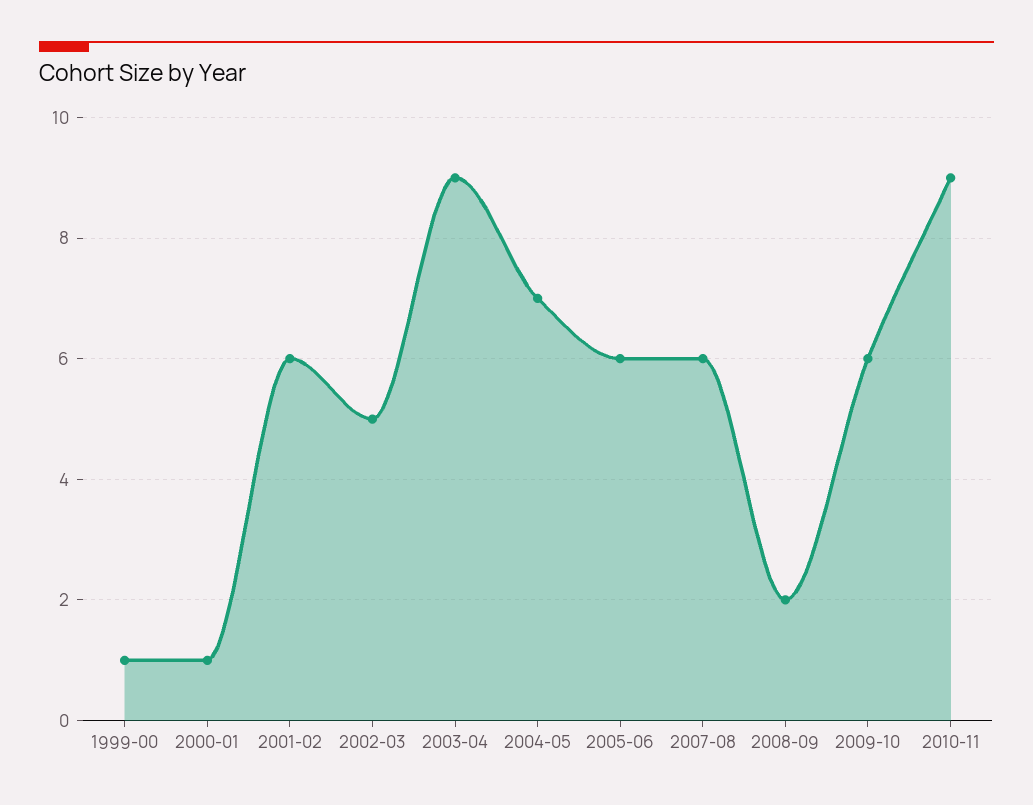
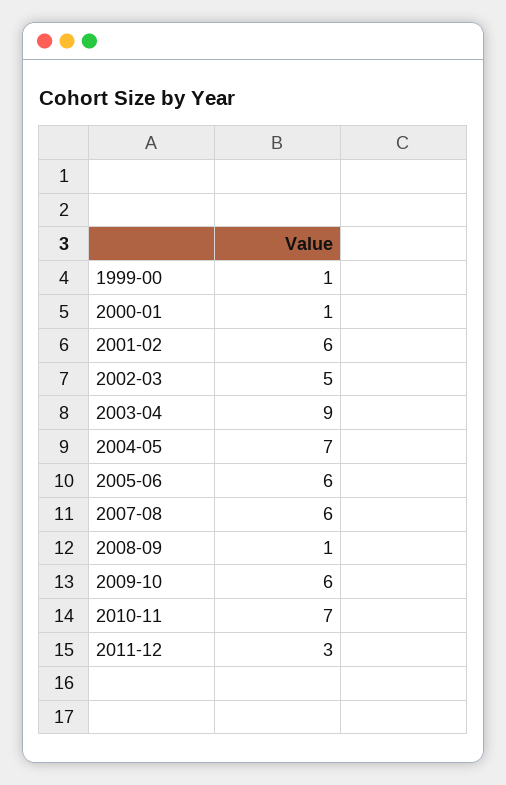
2008-09: 2 -> 1
2010-11: 9 -> 7
2011-12: none -> 3

